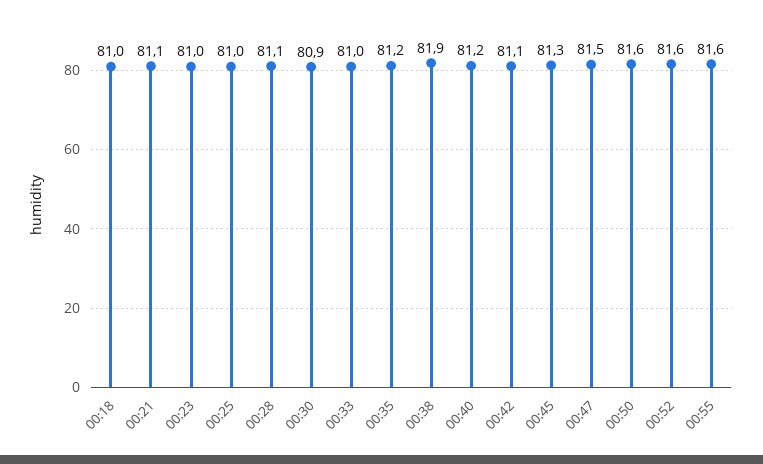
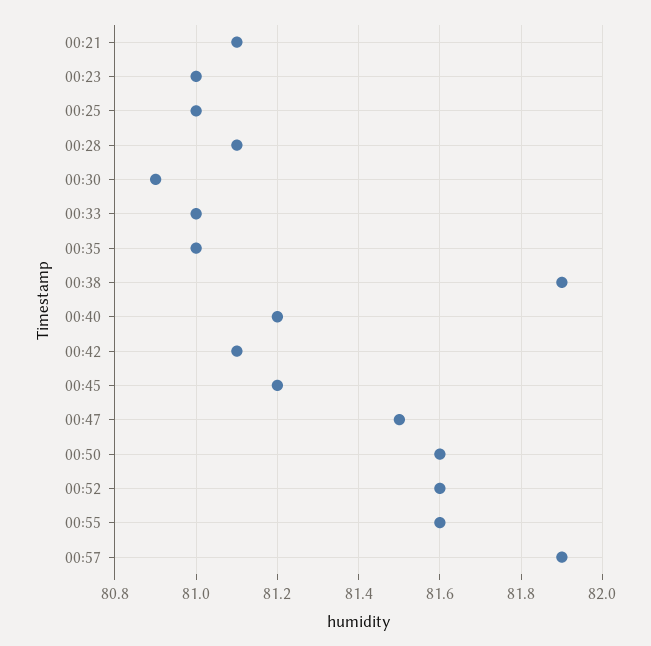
00:18: 81 -> none
00:35: 81.2 -> 81
00:45: 81.3 -> 81.2
00:57: none -> 81.9

